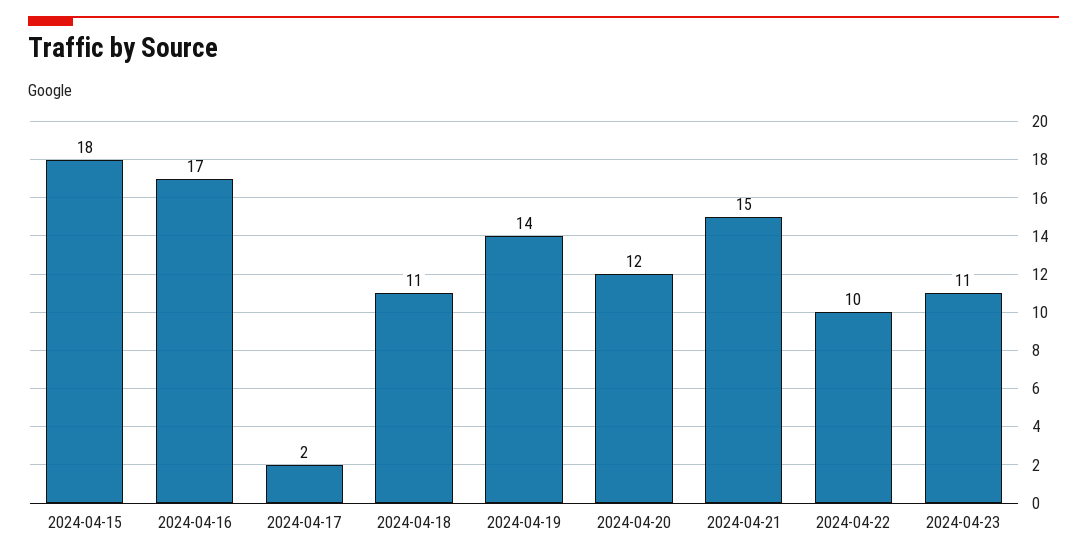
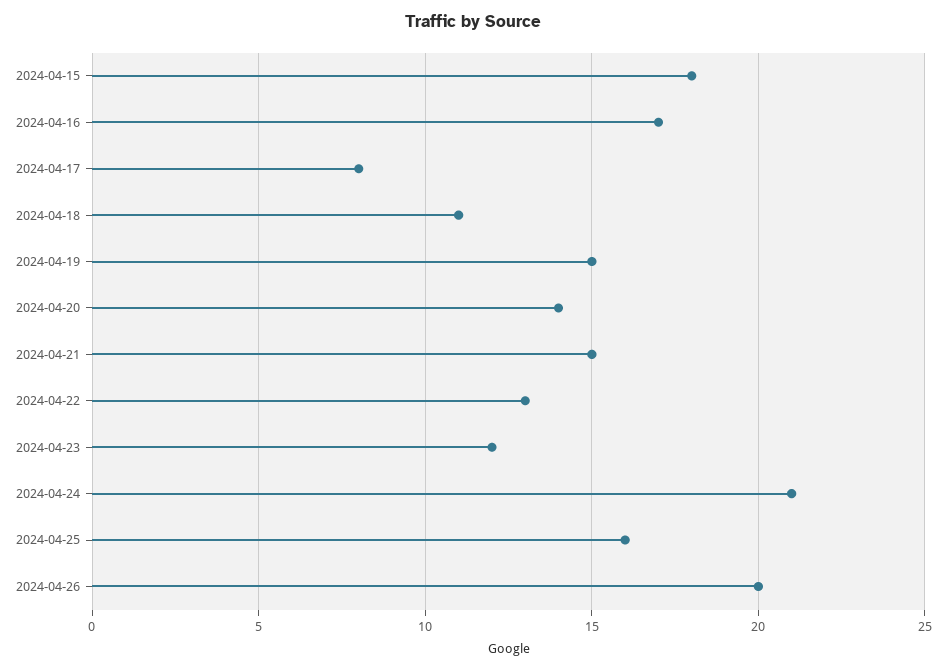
2024-04-17: 2 -> 8
2024-04-19: 14 -> 15
2024-04-20: 12 -> 14
2024-04-22: 10 -> 13
2024-04-23: 11 -> 12
2024-04-24: none -> 21
2024-04-25: none -> 16
2024-04-26: none -> 20

